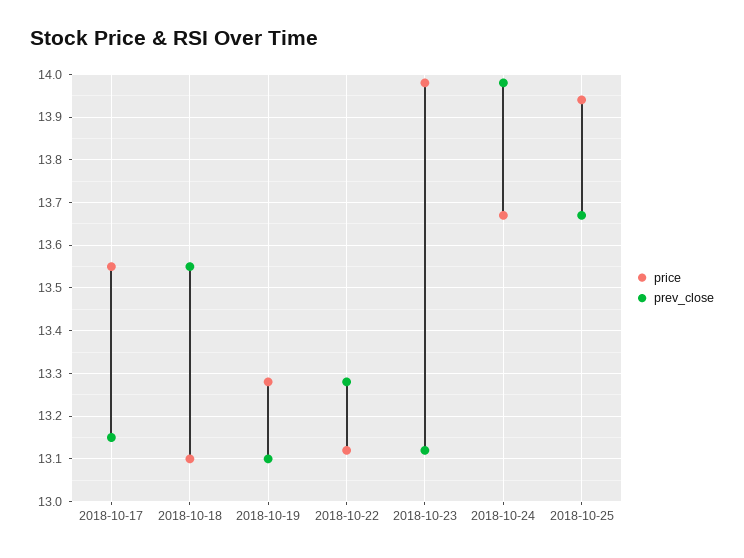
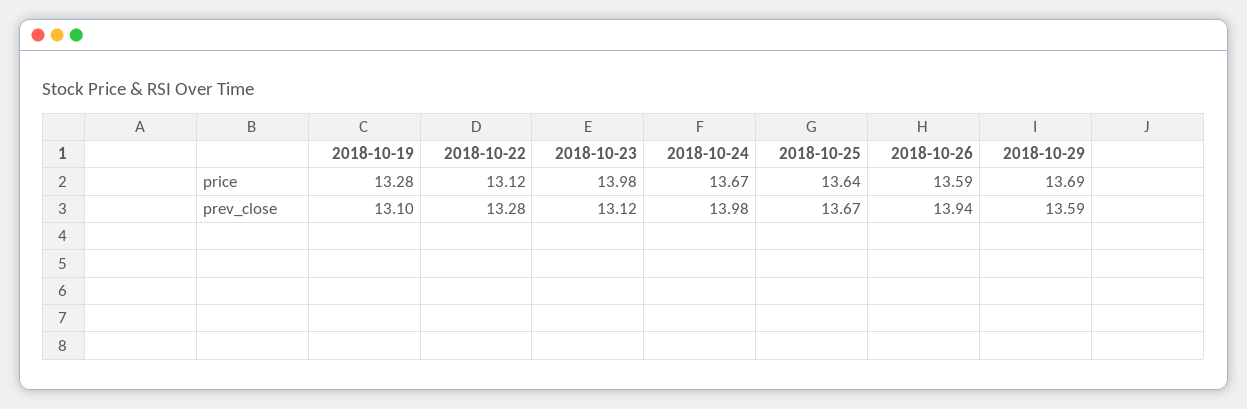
price, 2018-10-17: 13.55 -> none
prev_close, 2018-10-17: 13.15 -> none
price, 2018-10-18: 13.1 -> none
prev_close, 2018-10-18: 13.55 -> none
price, 2018-10-25: 13.95 -> 13.64
price, 2018-10-26: none -> 13.59
price, 2018-10-29: none -> 13.69
prev_close, 2018-10-26: none -> 13.94
prev_close, 2018-10-29: none -> 13.59

